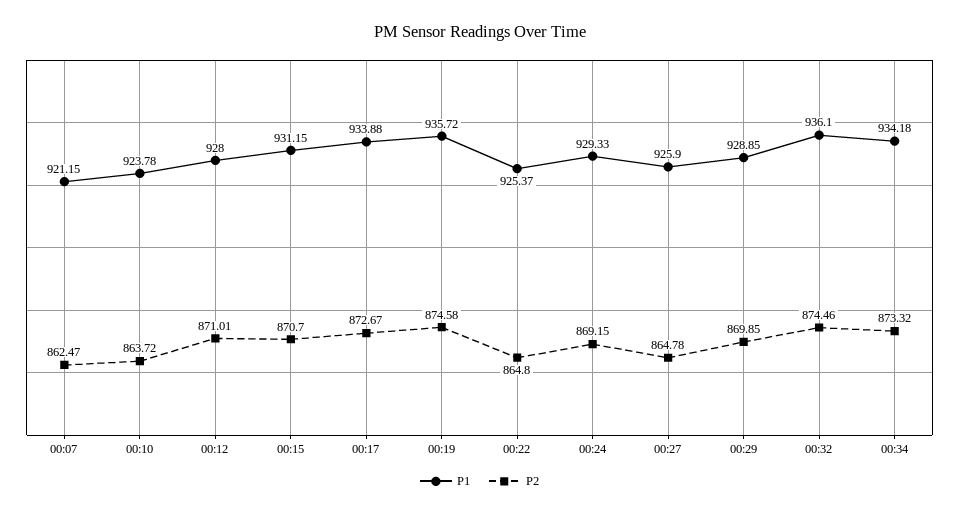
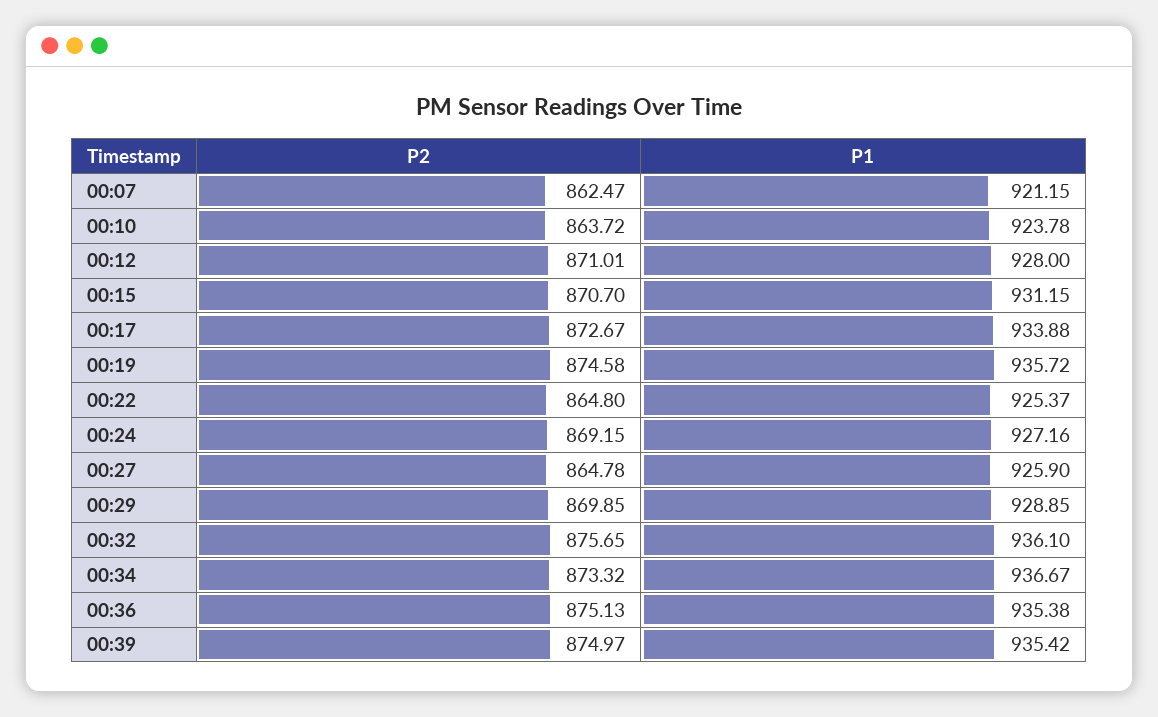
P1, 00:24: 929.33 -> 927.16
P2, 00:32: 874.46 -> 875.65
P1, 00:34: 934.18 -> 936.67
P2, 00:36: none -> 875.13
P1, 00:36: none -> 935.38
P2, 00:39: none -> 874.97
P1, 00:39: none -> 935.42

